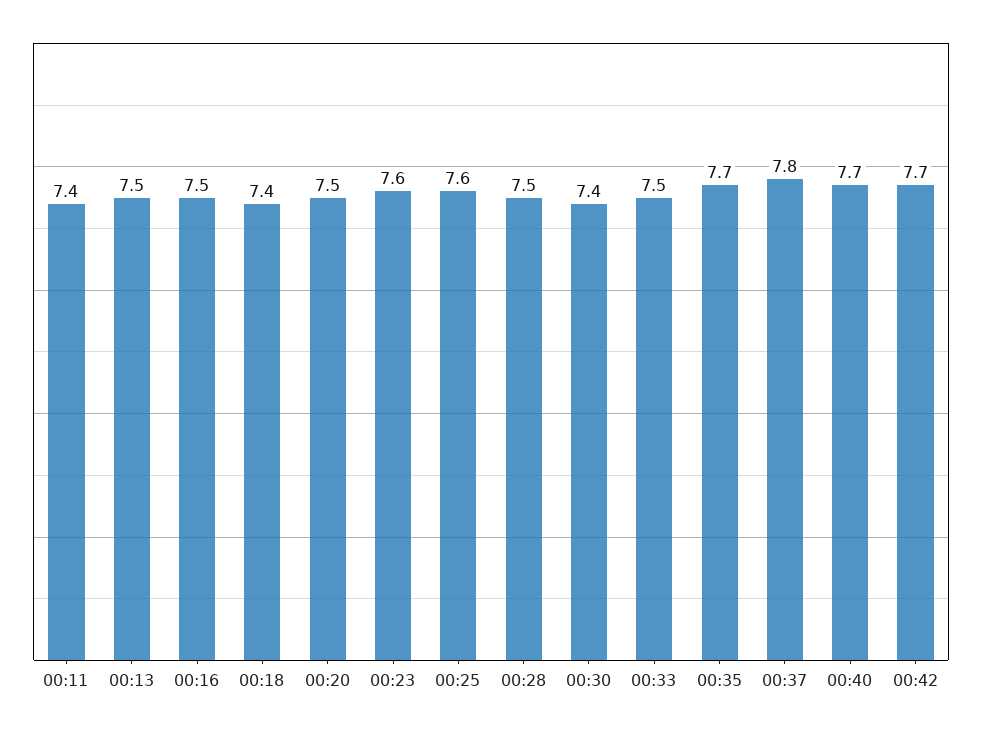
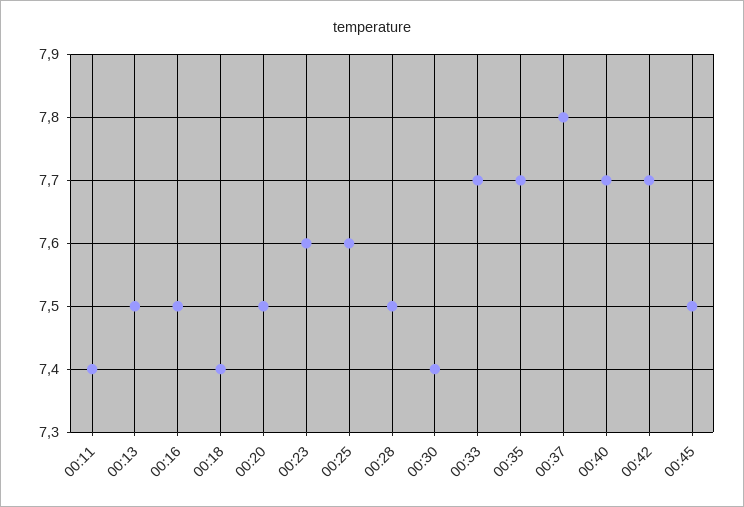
00:33: 7.5 -> 7.7
00:45: none -> 7.5

